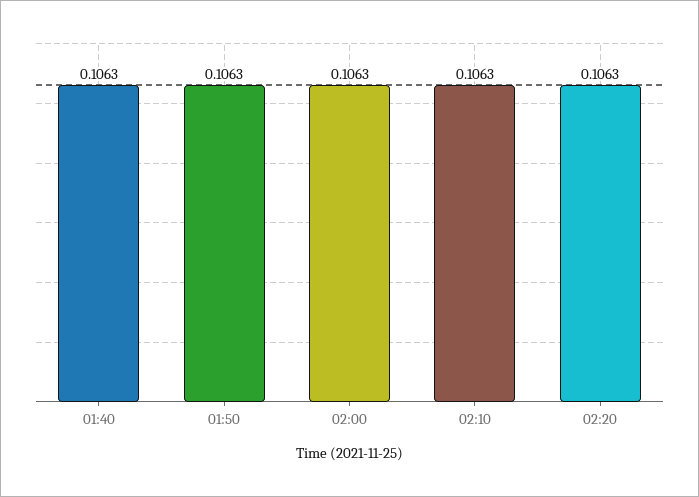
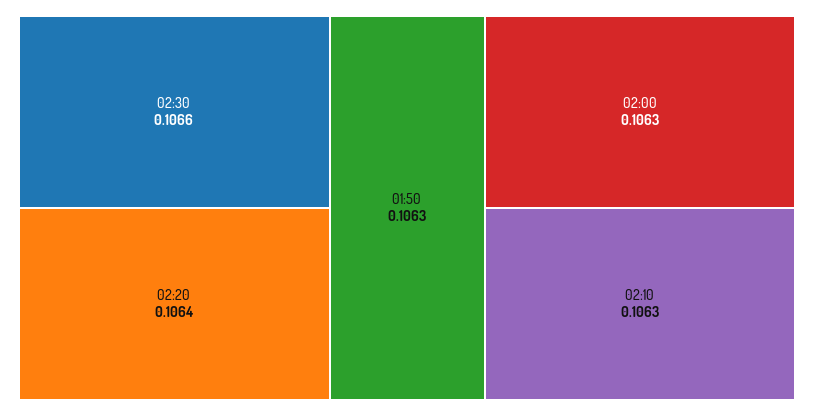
01:40: 0.1063 -> none
02:20: 0.1063 -> 0.1064
02:30: none -> 0.1066

